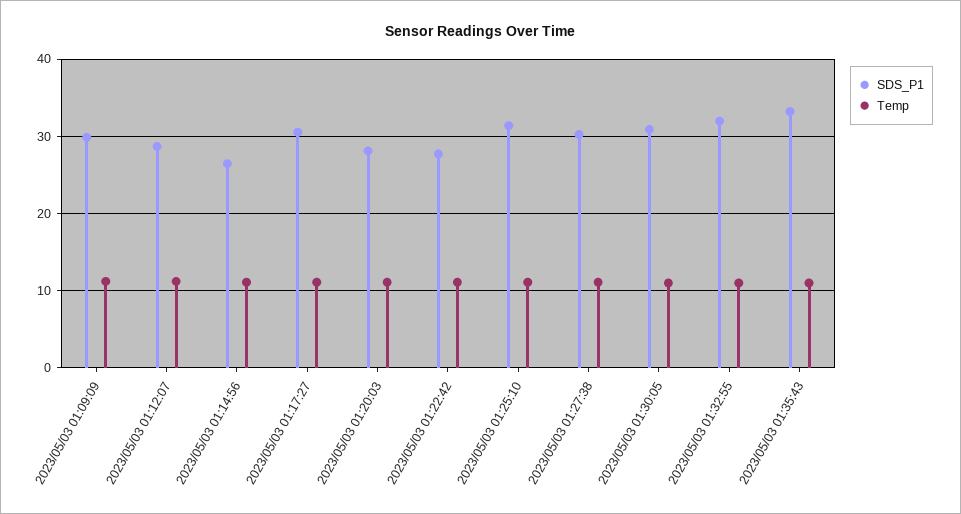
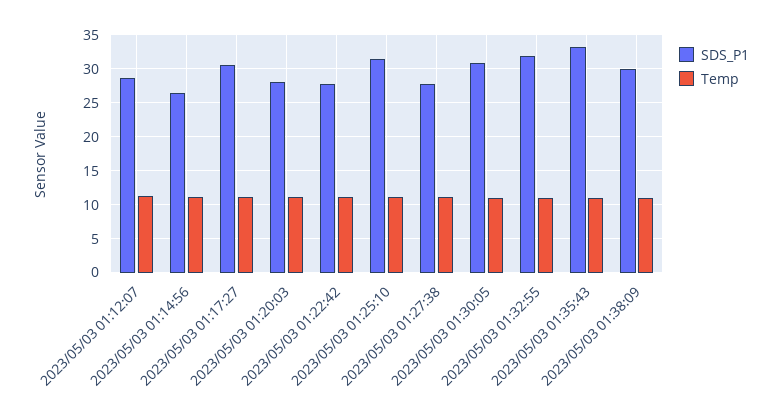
SDS_P1, 2023/05/03 01:09:09: 30 -> none
Temp, 2023/05/03 01:09:09: 11 -> none
SDS_P1, 2023/05/03 01:27:38: 30 -> 28
SDS_P1, 2023/05/03 01:38:09: none -> 30
Temp, 2023/05/03 01:38:09: none -> 11

